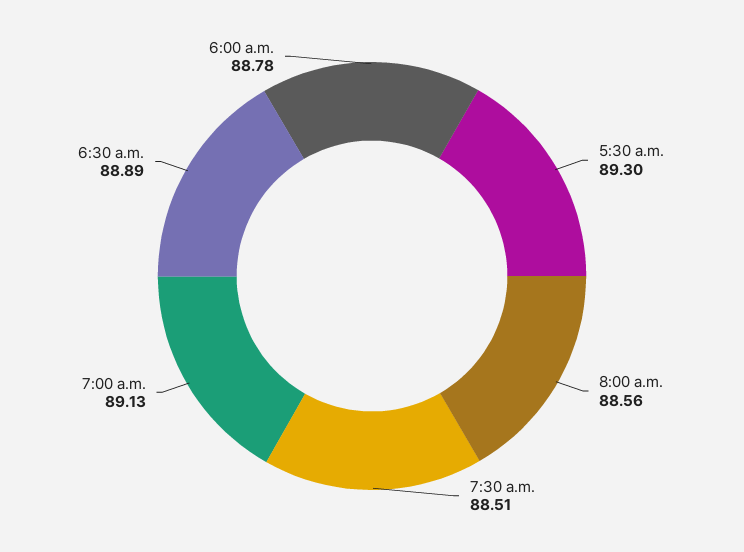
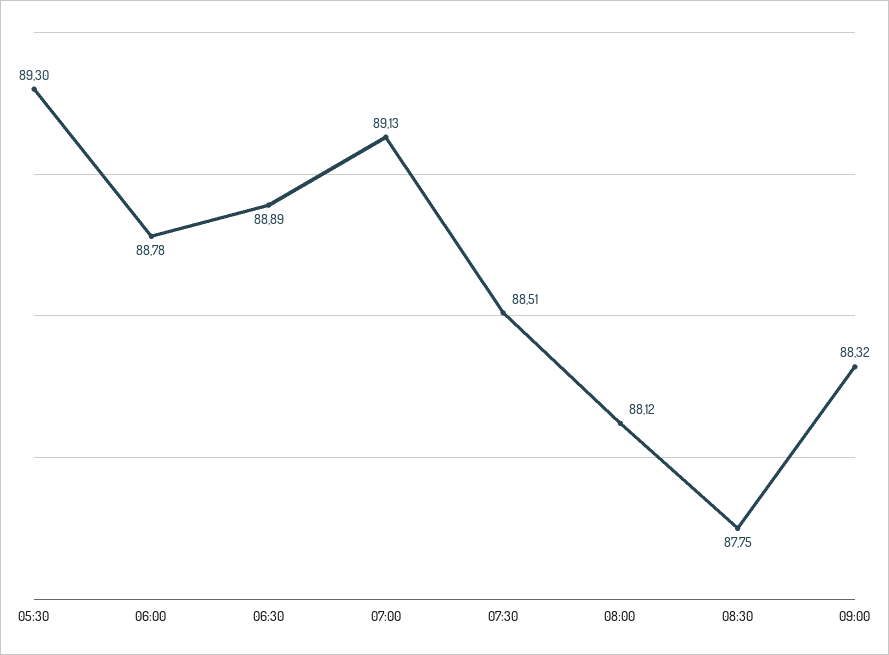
8:00 a.m.: 88.56 -> 88.12
08:30: none -> 87.75
09:00: none -> 88.32

